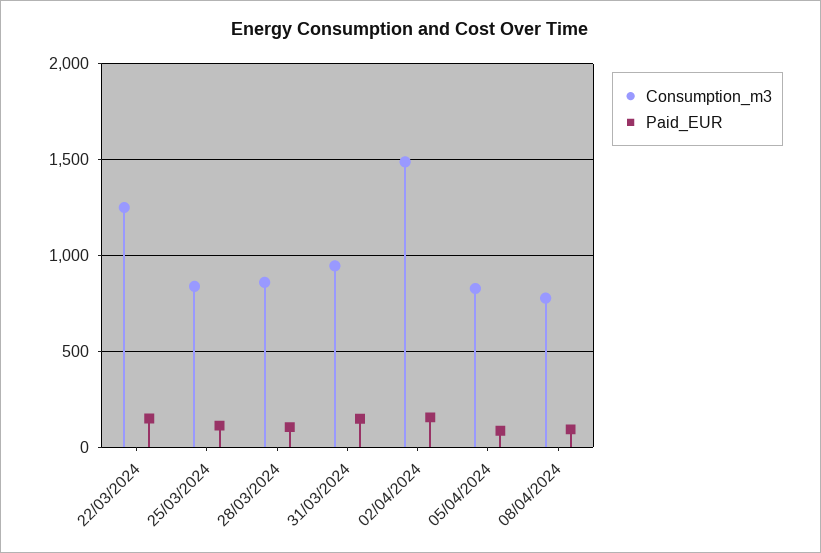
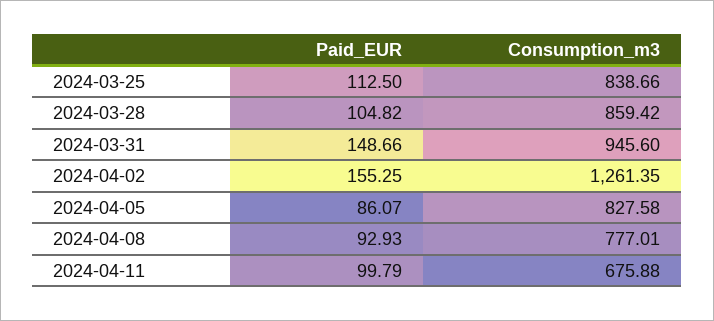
Consumption_m3, 22/03/2024: 1250 -> none
Paid_EUR, 22/03/2024: 150 -> none
Consumption_m3, 02/04/2024: 1500 -> 1261.35
Paid_EUR, 2024-04-11: none -> 99.79
Consumption_m3, 2024-04-11: none -> 675.88

